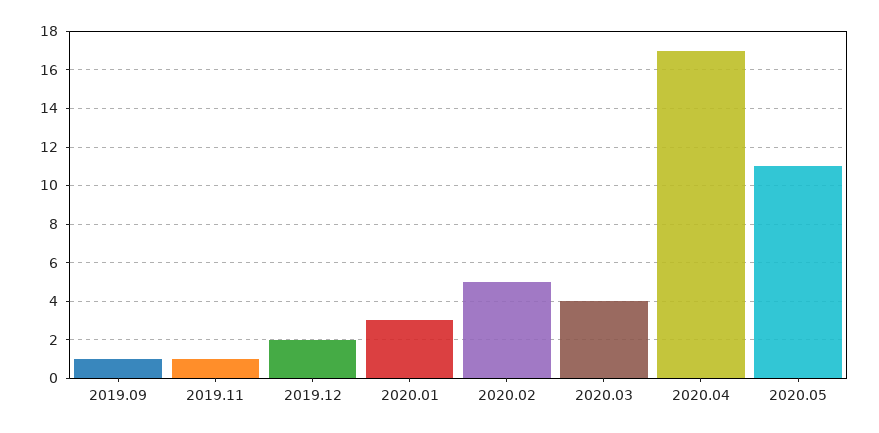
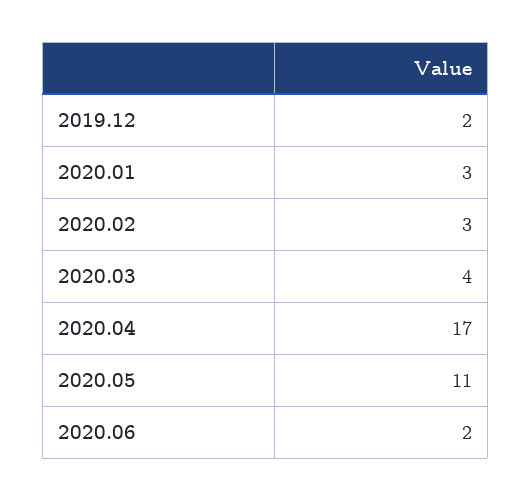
2019.09: 1 -> none
2019.11: 1 -> none
2020.02: 5 -> 3
2020.06: none -> 2

